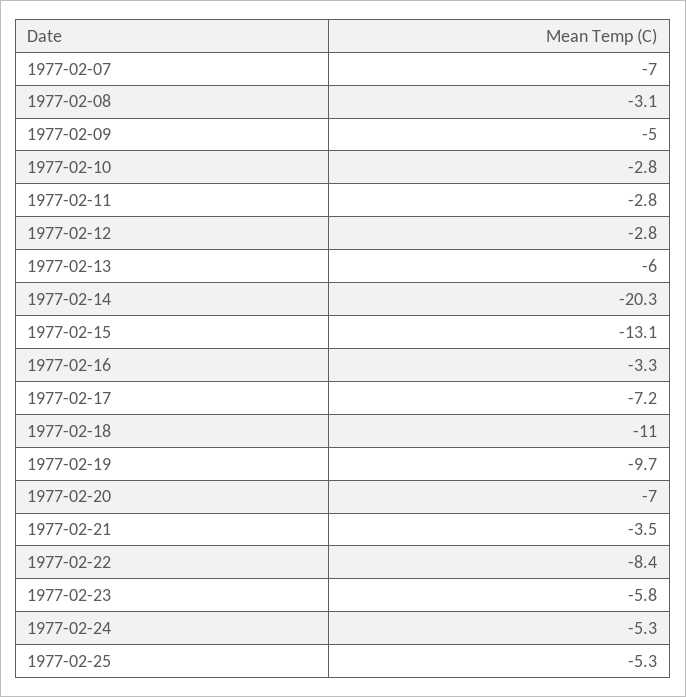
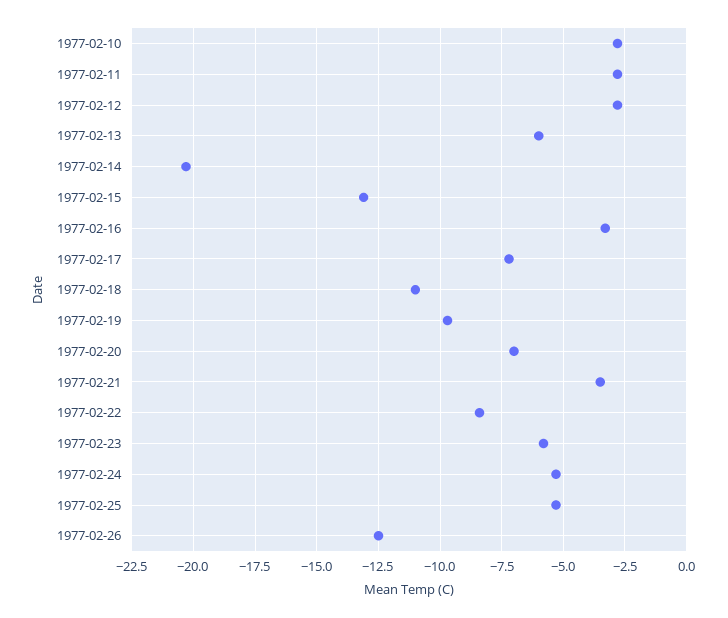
1977-02-07: -7 -> none
1977-02-08: -3.1 -> none
1977-02-09: -5 -> none
1977-02-26: none -> -12.5

